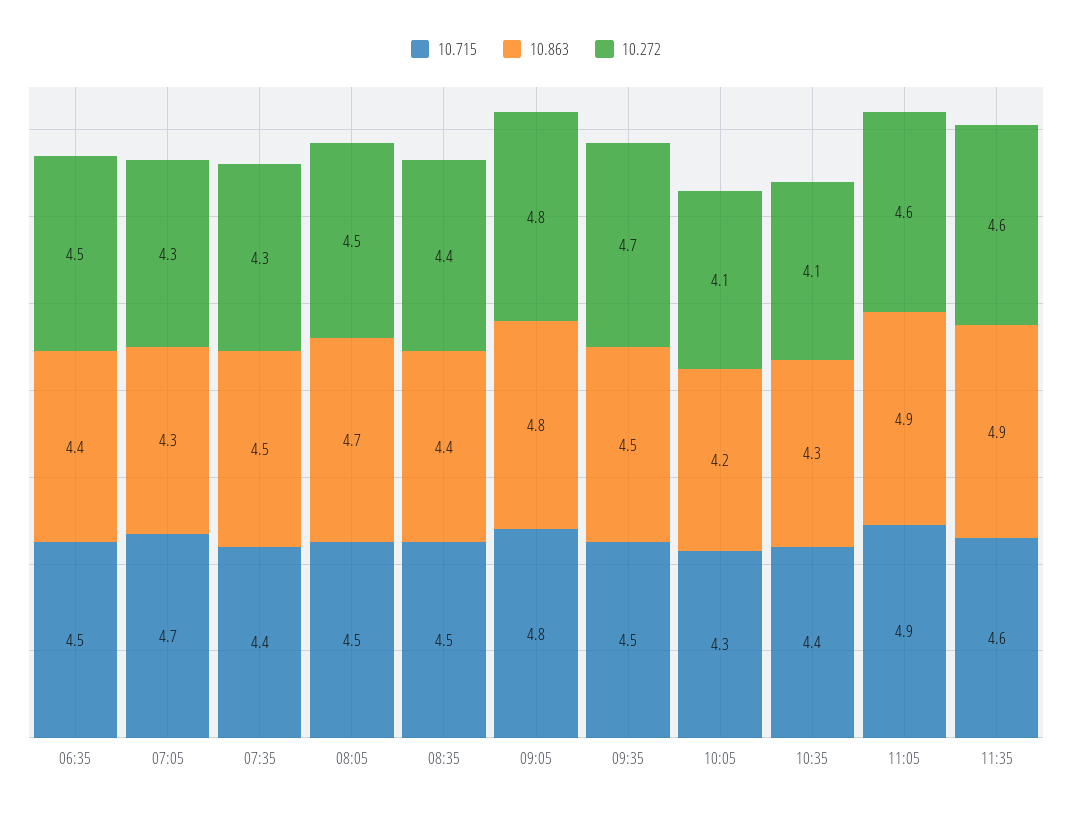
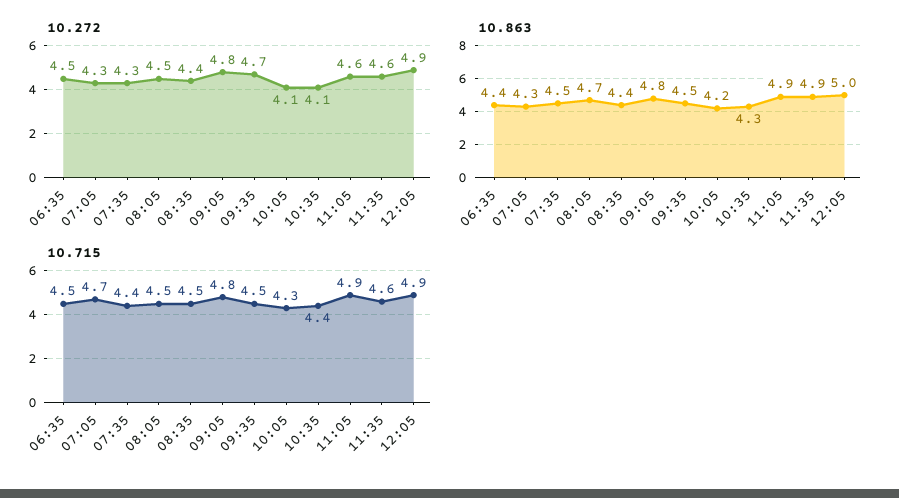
10.272, 12:05: none -> 4.9
10.863, 12:05: none -> 5
10.715, 12:05: none -> 4.9

